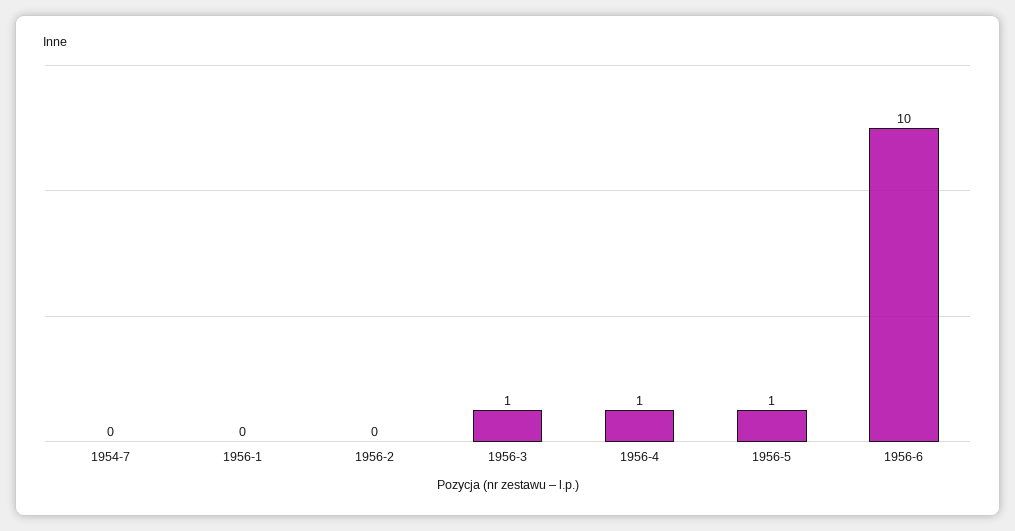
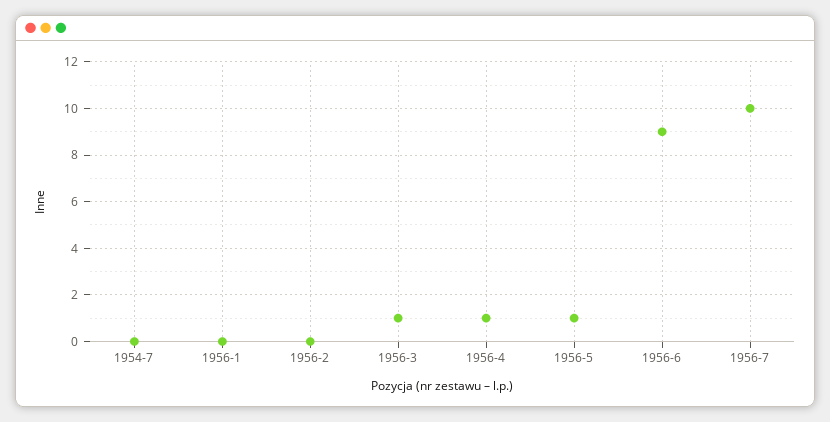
1956-6: 10 -> 9
1956-7: none -> 10

